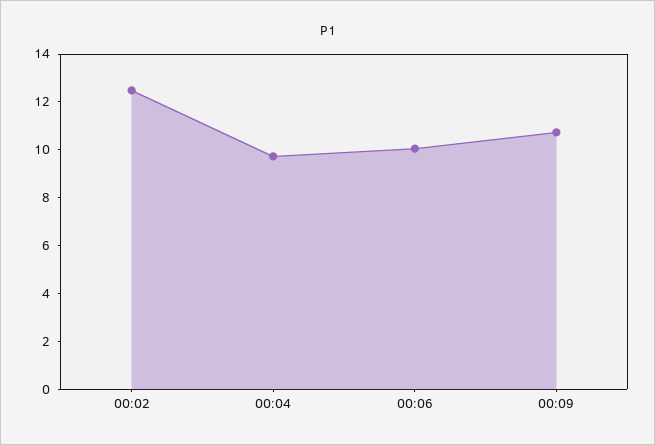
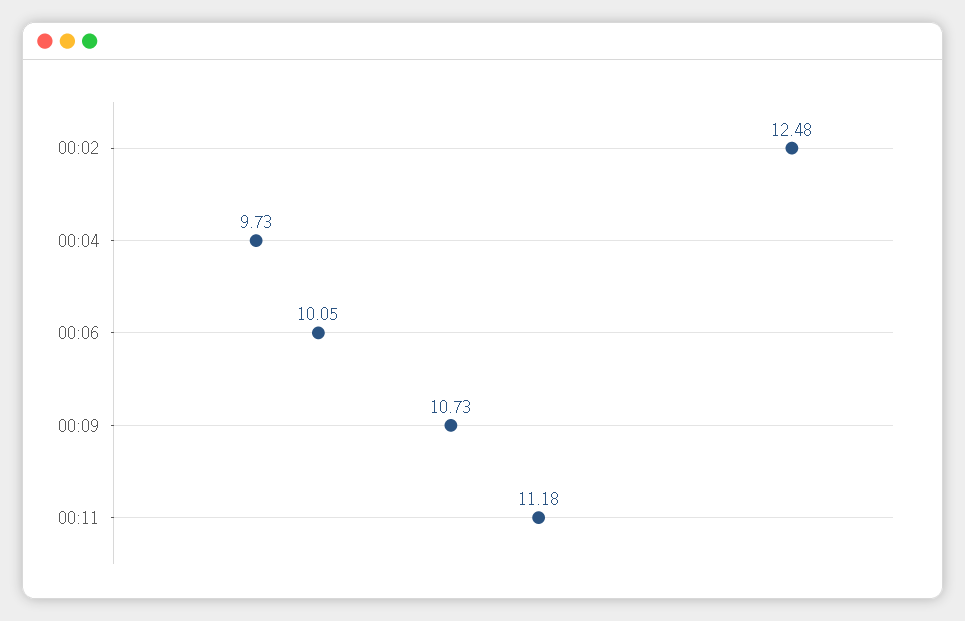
00:11: none -> 11.18

